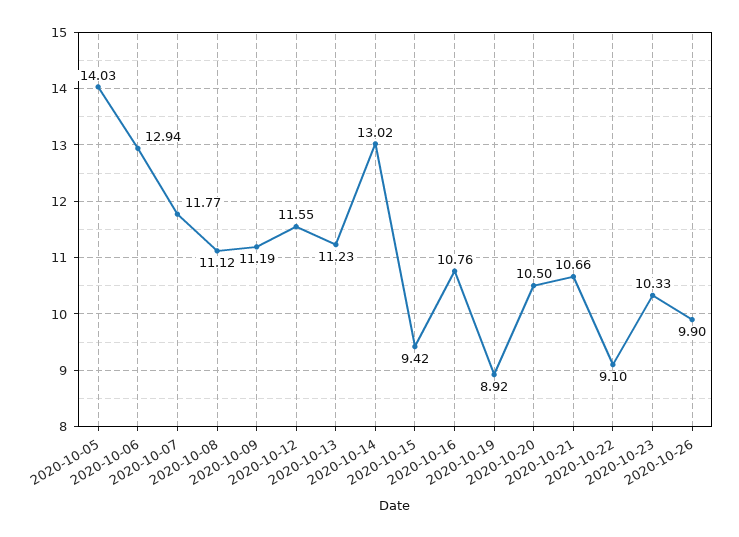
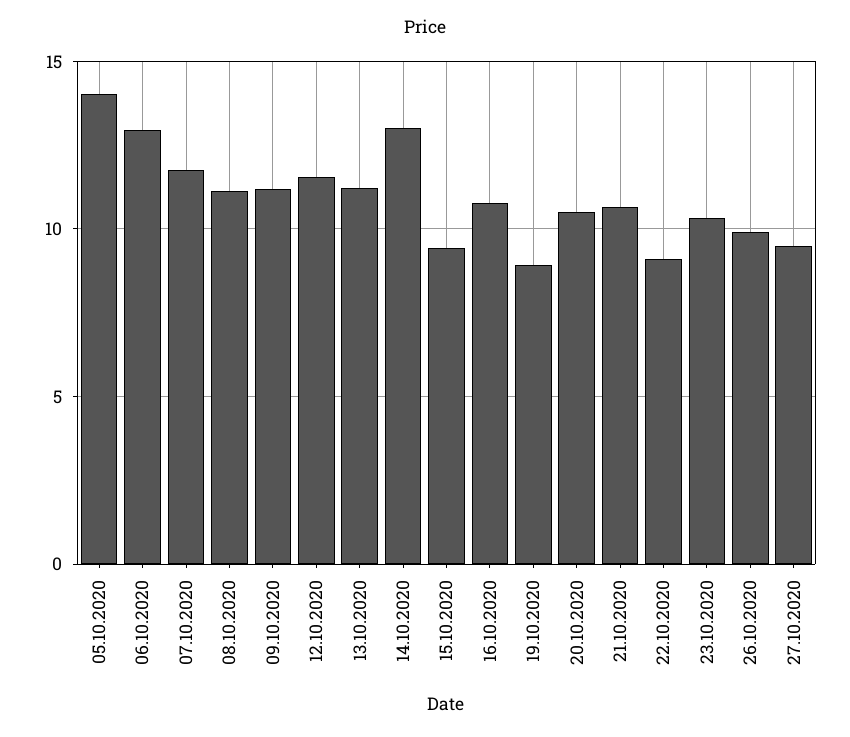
27.10.2020: none -> 9.5

